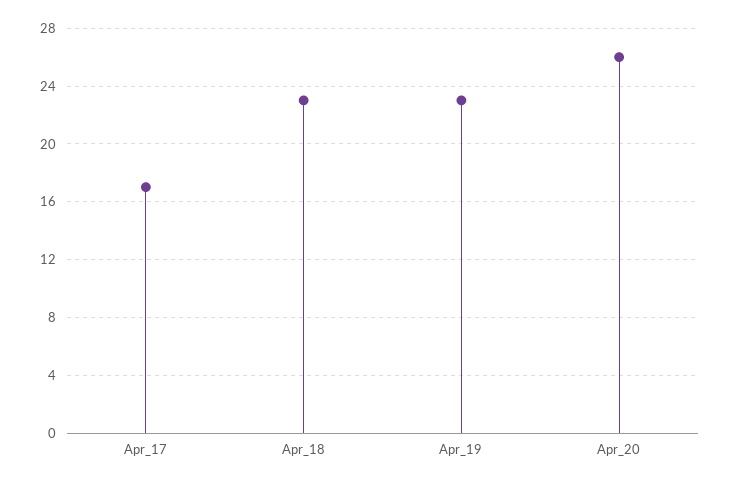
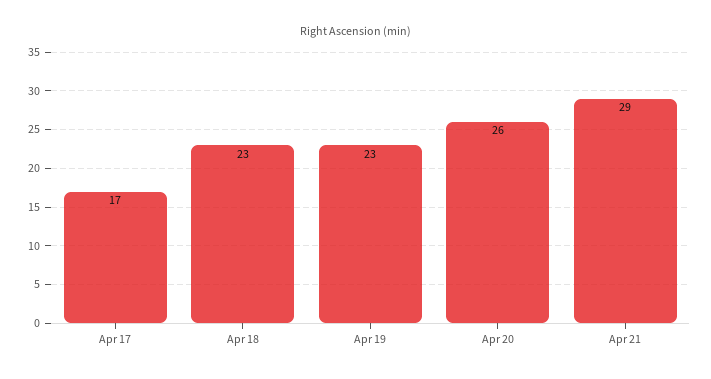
Apr 21: none -> 29

